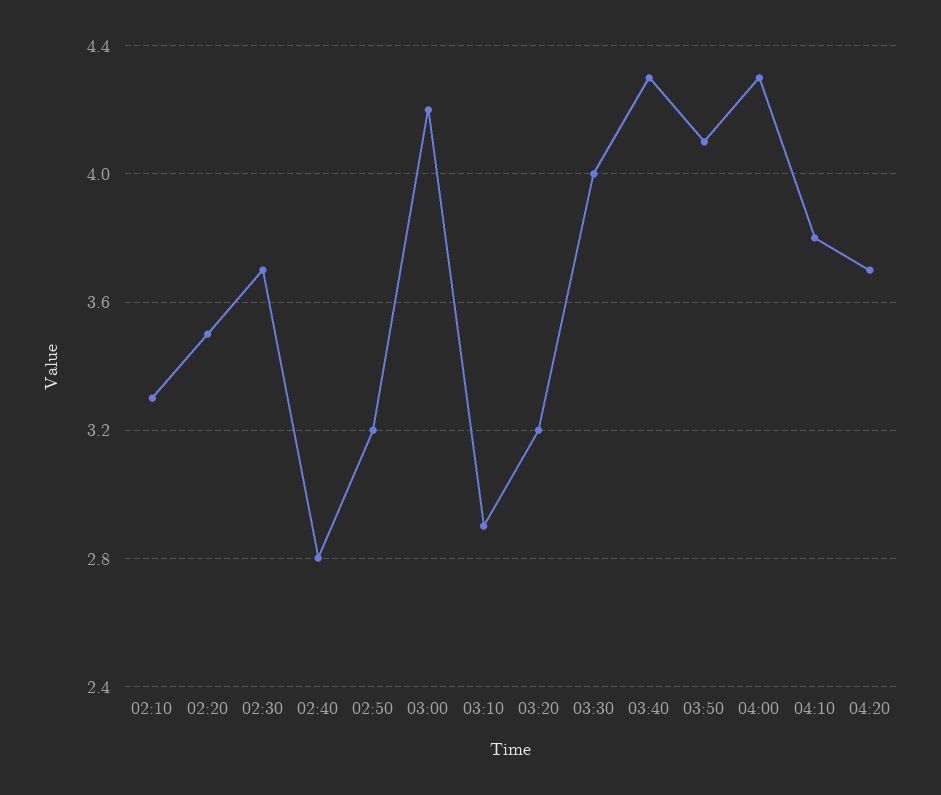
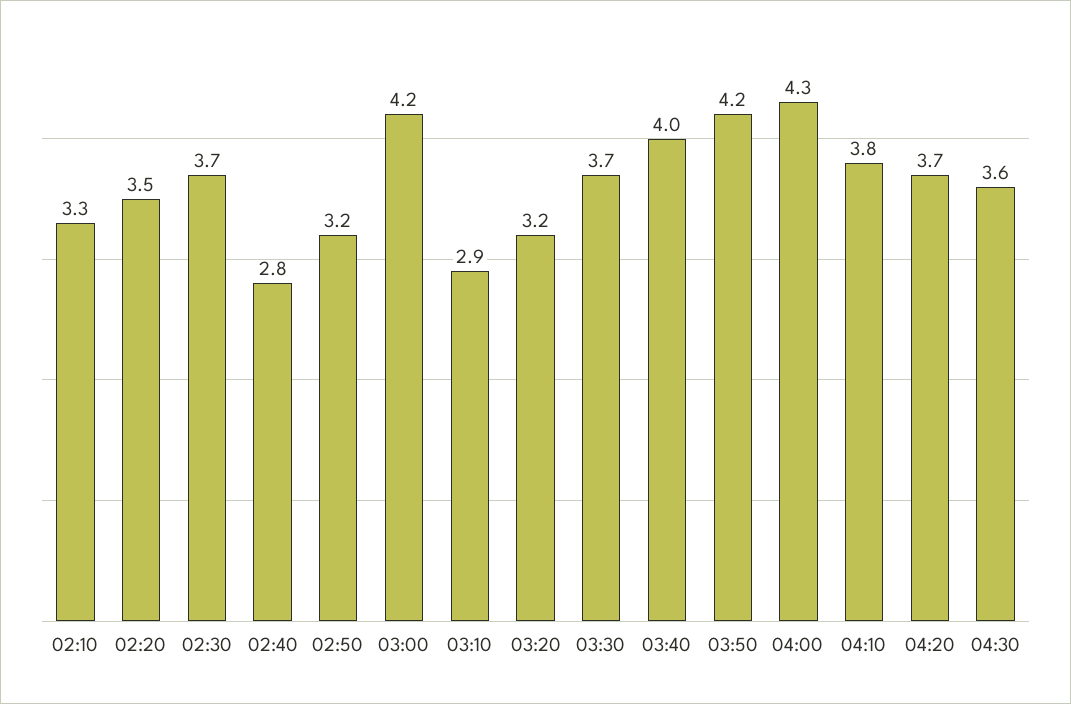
03:30: 4 -> 3.7
03:40: 4.3 -> 4
03:50: 4.1 -> 4.2
04:30: none -> 3.6

